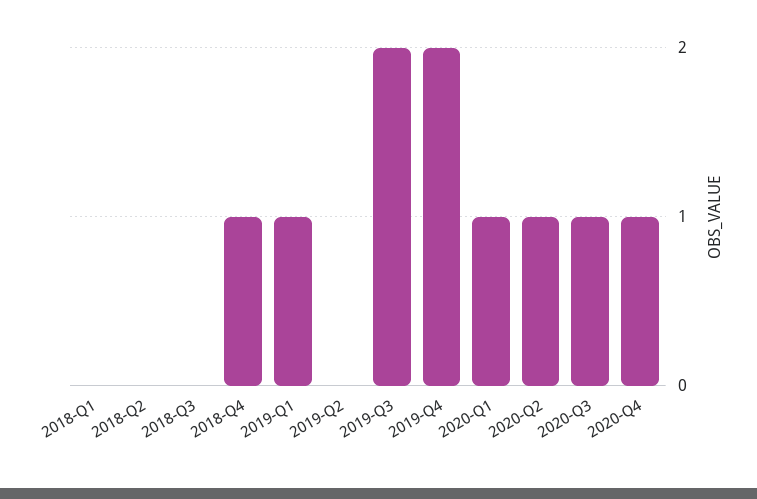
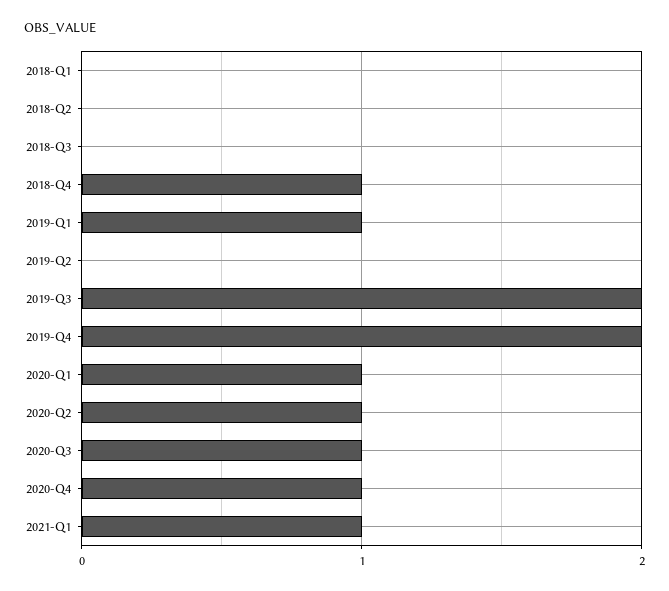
2021-Q1: none -> 1

